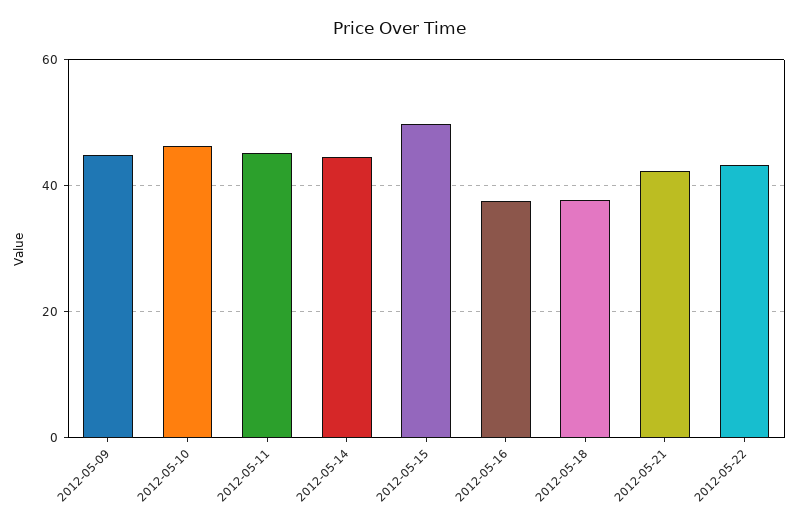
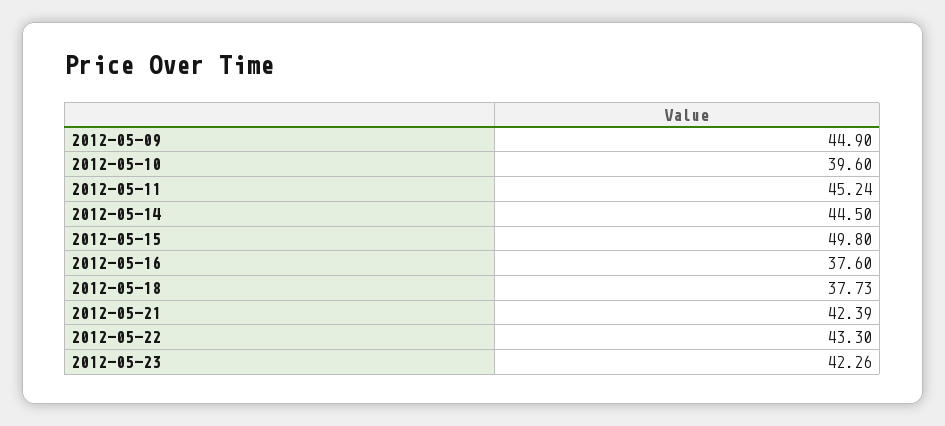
2012-05-10: 46 -> 39.6
2012-05-23: none -> 42.26

